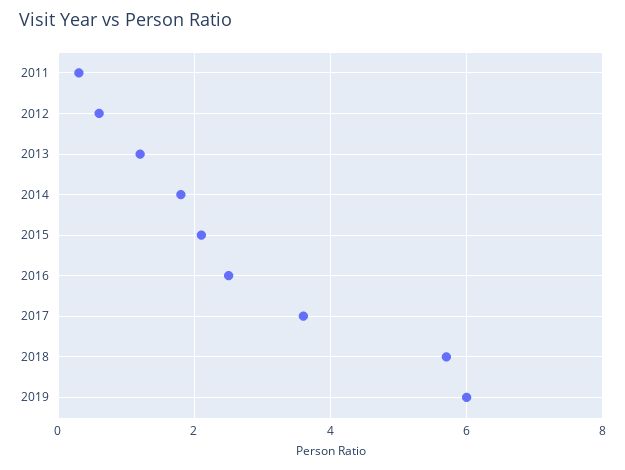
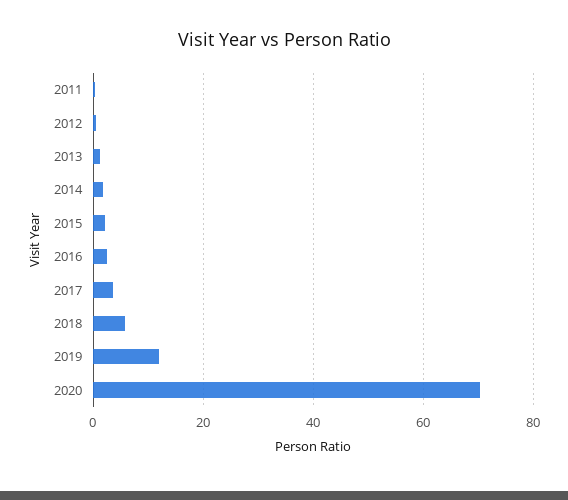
2019: 6 -> 12
2020: none -> 70

